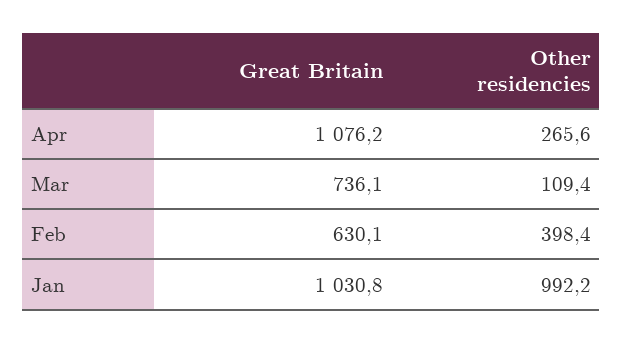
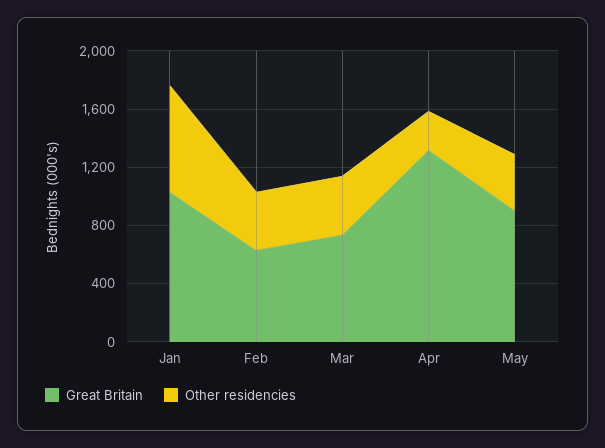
Great Britain, Apr: 1076.2 -> 1300
Other residencies, Mar: 109.4 -> 400
Other residencies, Jan: 992.2 -> 700
Great Britain, May: none -> 900
Other residencies, May: none -> 400

